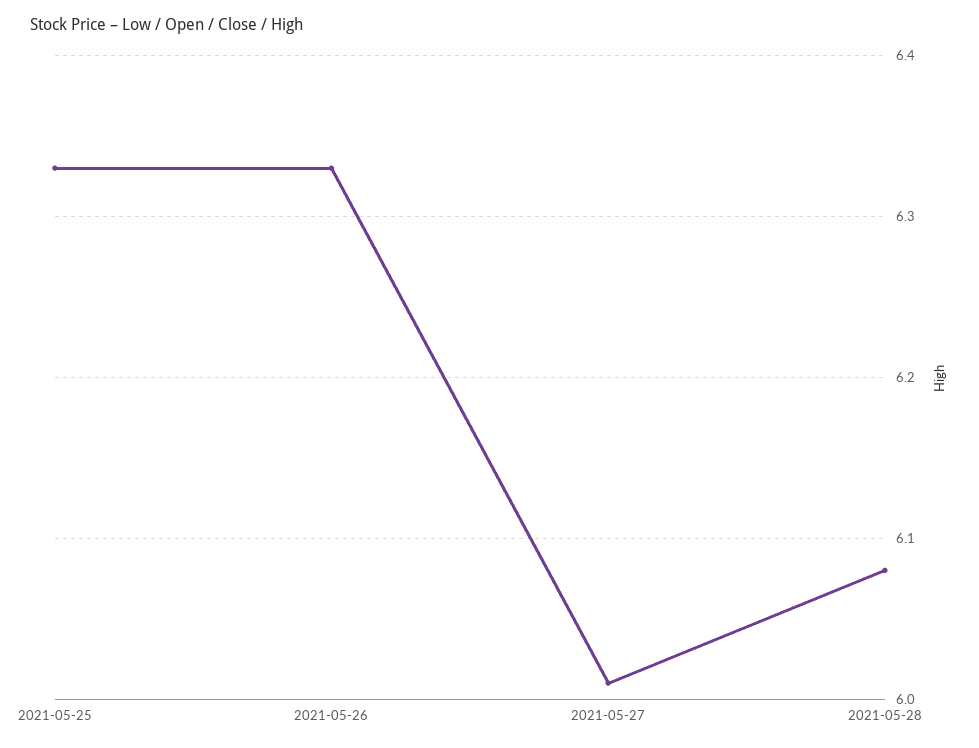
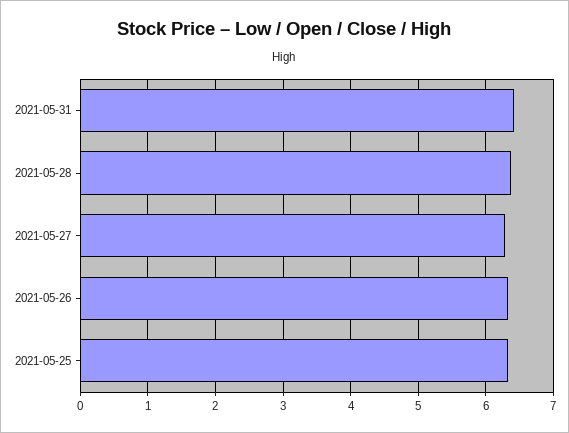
2021-05-27: 6.01 -> 6.3
2021-05-28: 6.08 -> 6.4
2021-05-31: none -> 6.4

